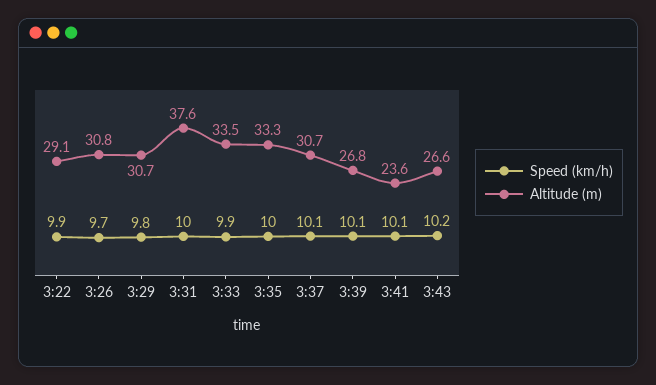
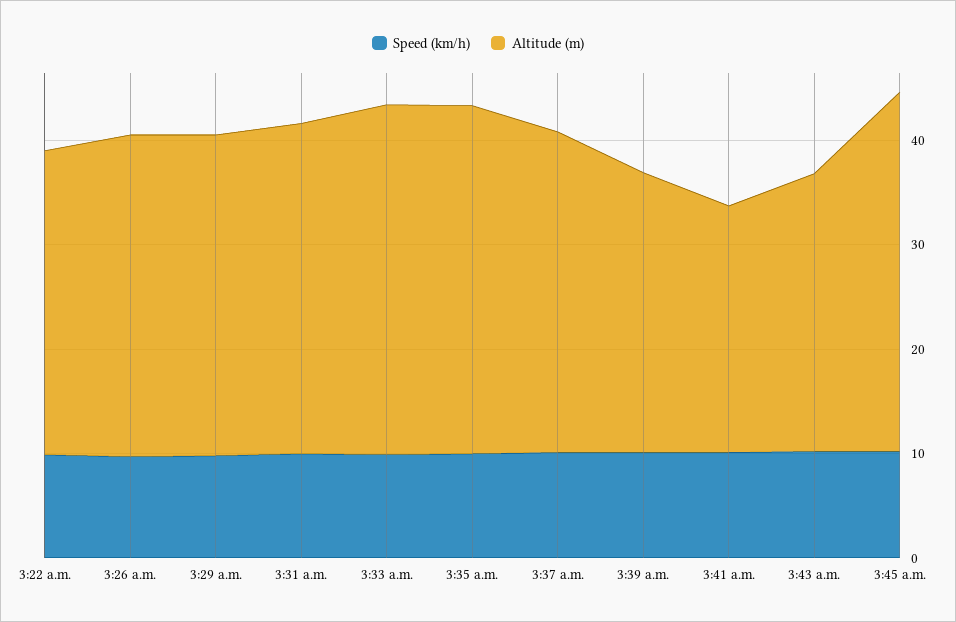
Altitude (m), 3:31: 37.6 -> 32
Speed (km/h), 3:45 a.m.: none -> 10
Altitude (m), 3:45 a.m.: none -> 34

